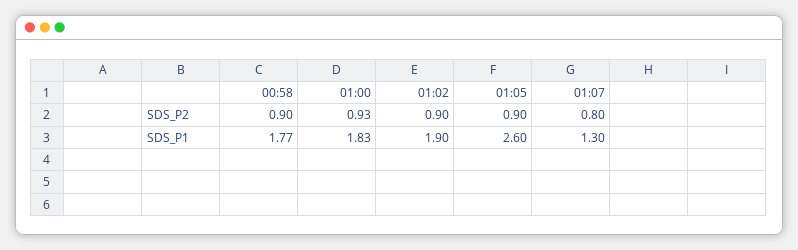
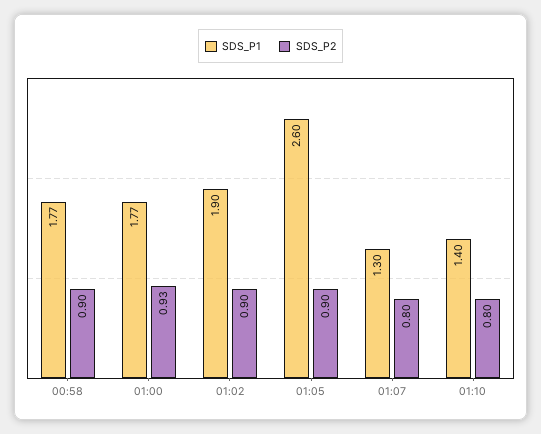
SDS_P1, 01:00: 1.83 -> 1.77
SDS_P1, 01:10: none -> 1.4
SDS_P2, 01:10: none -> 0.8

